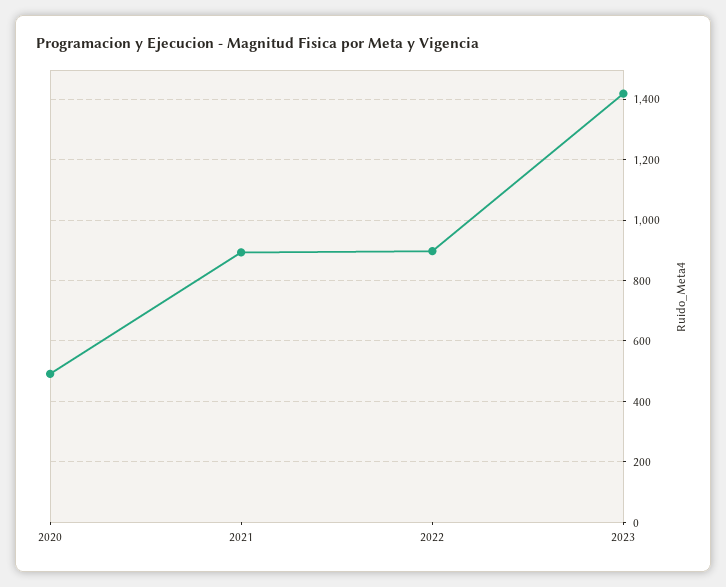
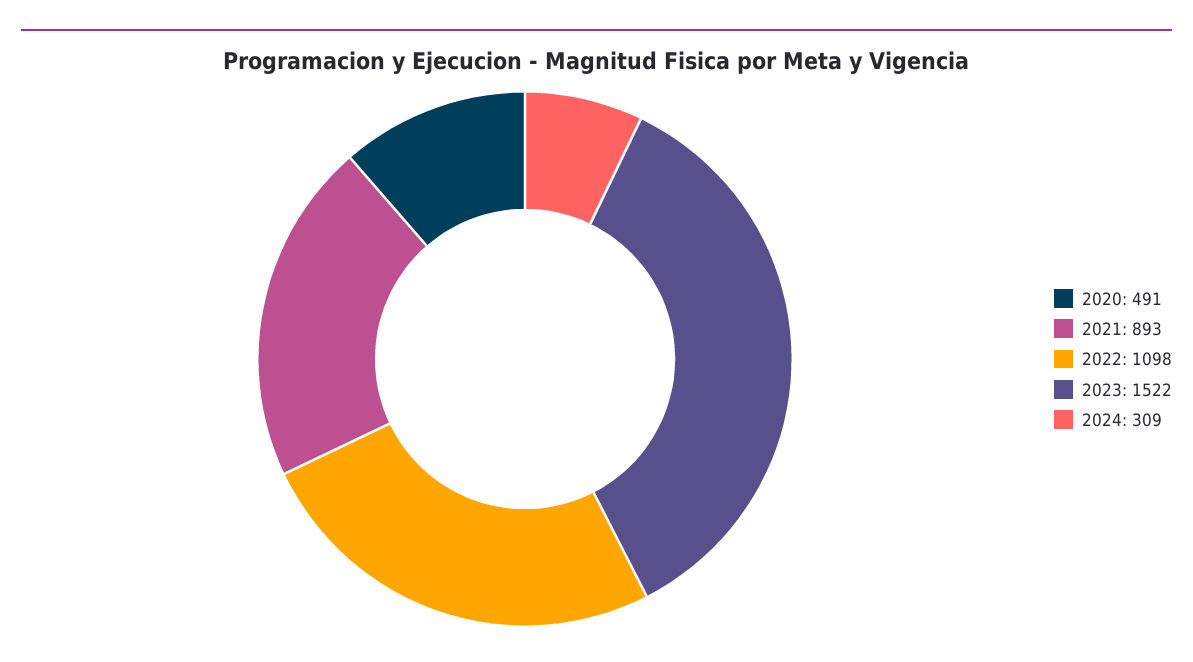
2022: 900 -> 1098
2023: 1420 -> 1522
2024: none -> 309

